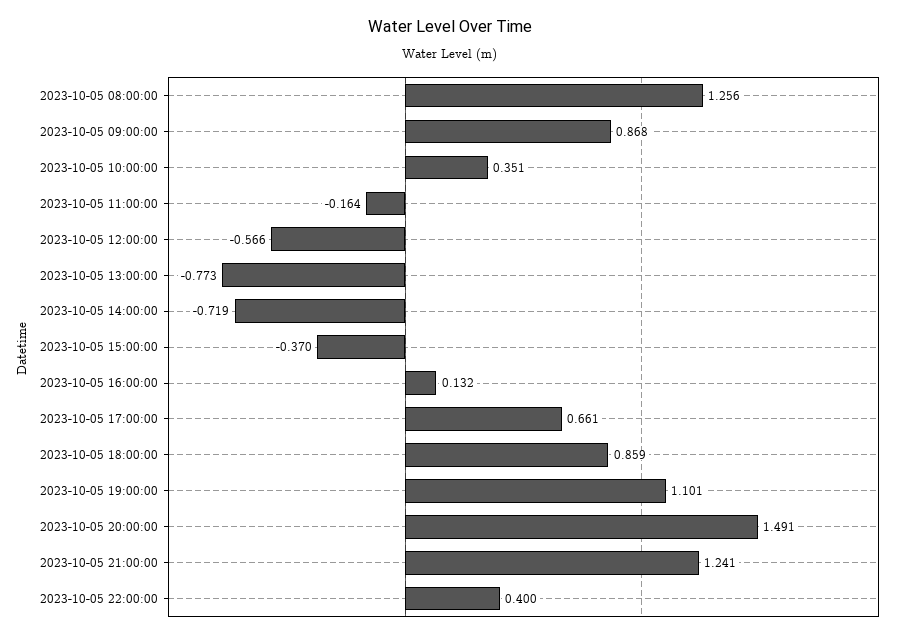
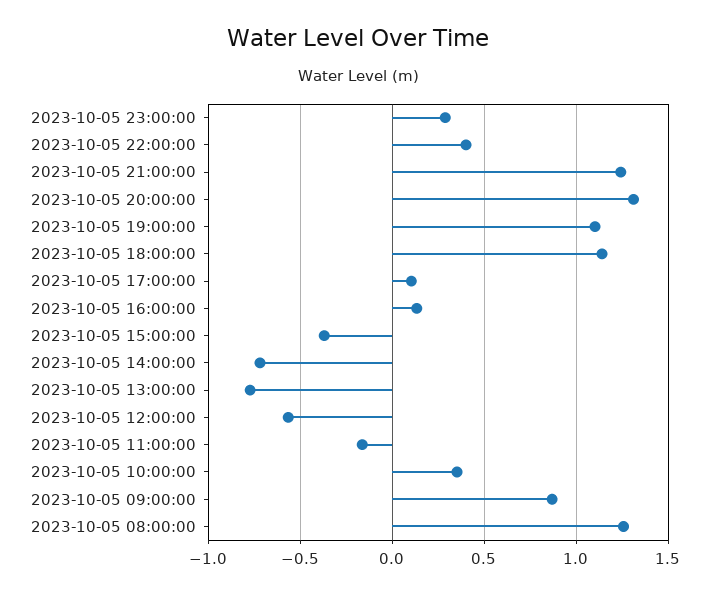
2023-10-05 17:00:00: 0.661 -> 0.1
2023-10-05 18:00:00: 0.859 -> 1.15
2023-10-05 20:00:00: 1.491 -> 1.3
2023-10-05 23:00:00: none -> 0.3

